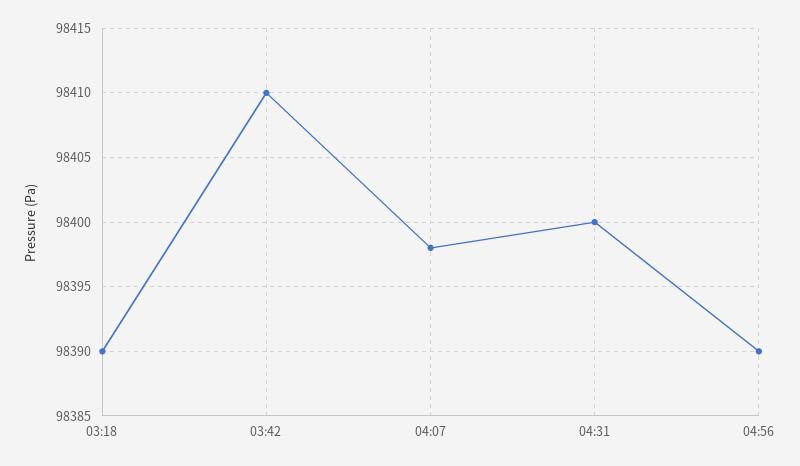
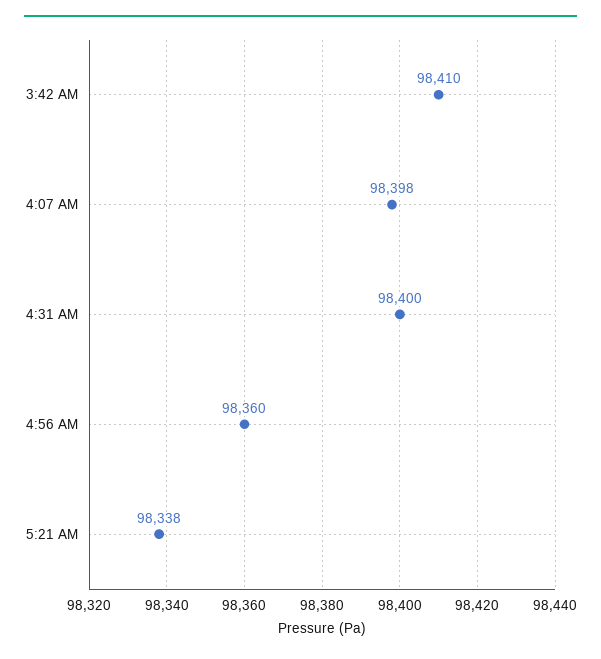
03:18: 98390 -> none
04:56: 98390 -> 98360
5:21 AM: none -> 98338

